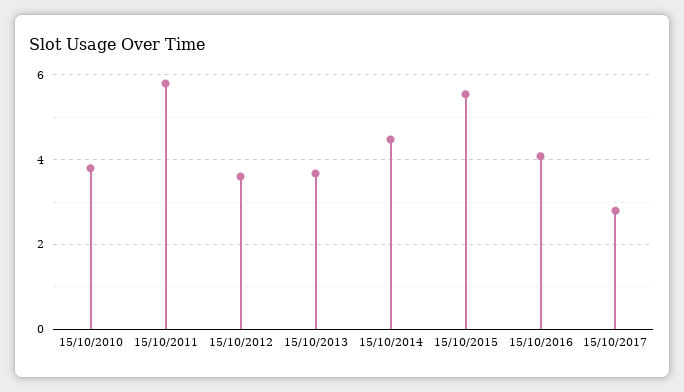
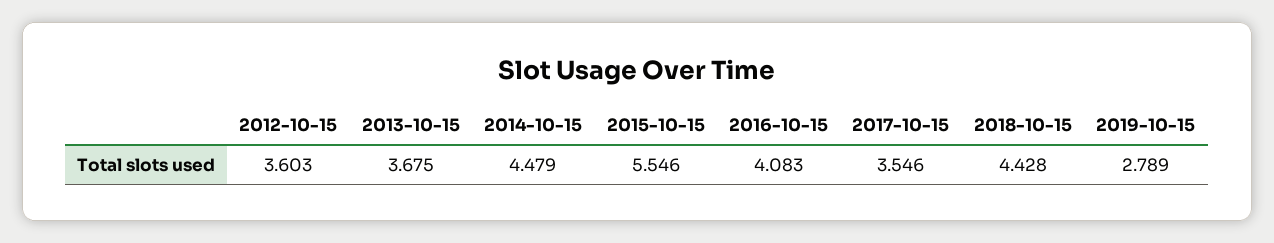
15/10/2010: 3.8 -> none
15/10/2011: 5.8 -> none
15/10/2017: 2.8 -> 3.546
2018-10-15: none -> 4.428
2019-10-15: none -> 2.789

